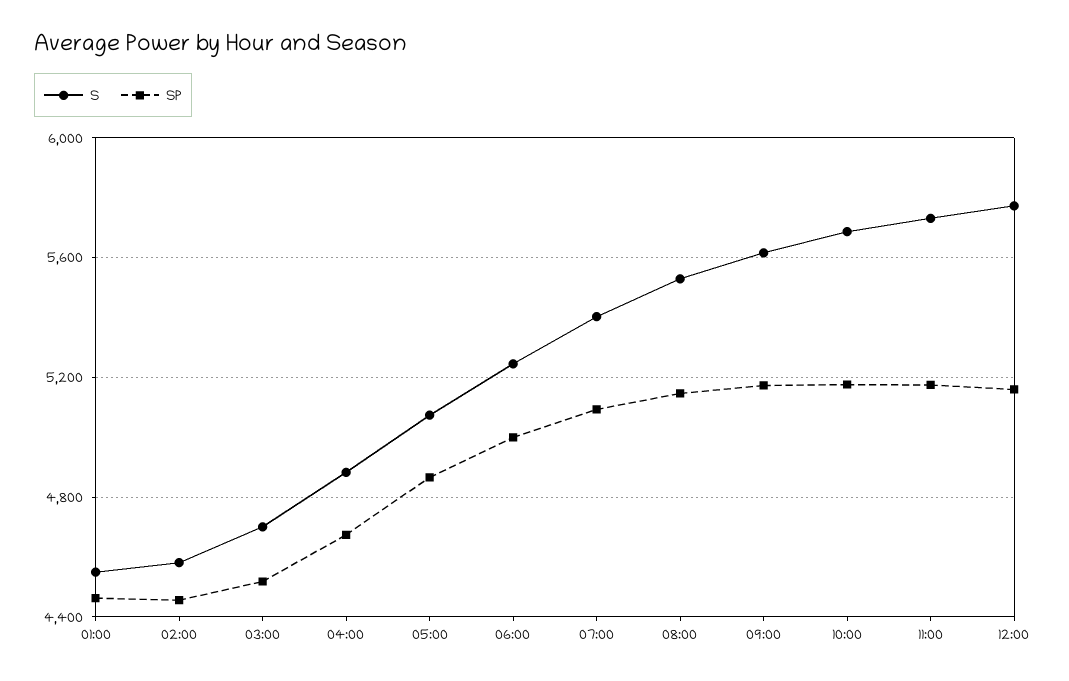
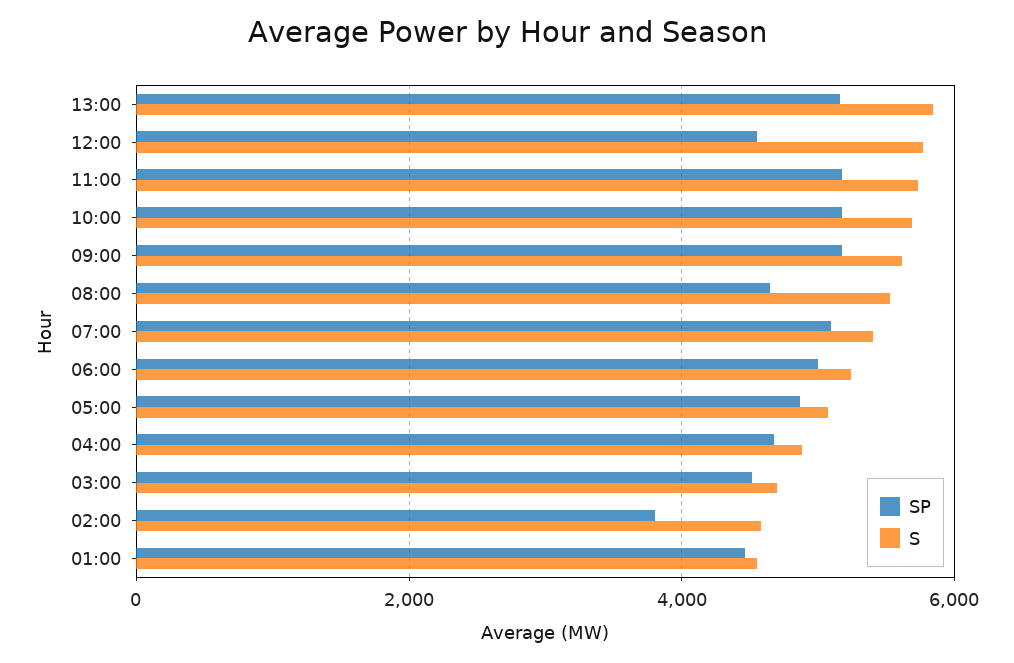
SP, 02:00: 4450 -> 3800
SP, 08:00: 5150 -> 4600
SP, 12:00: 5150 -> 4600
SP, 13:00: none -> 5200
S, 13:00: none -> 5800

